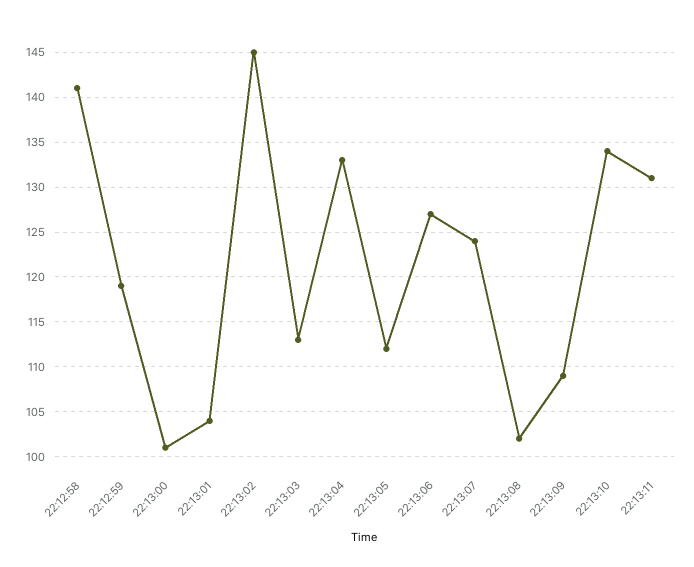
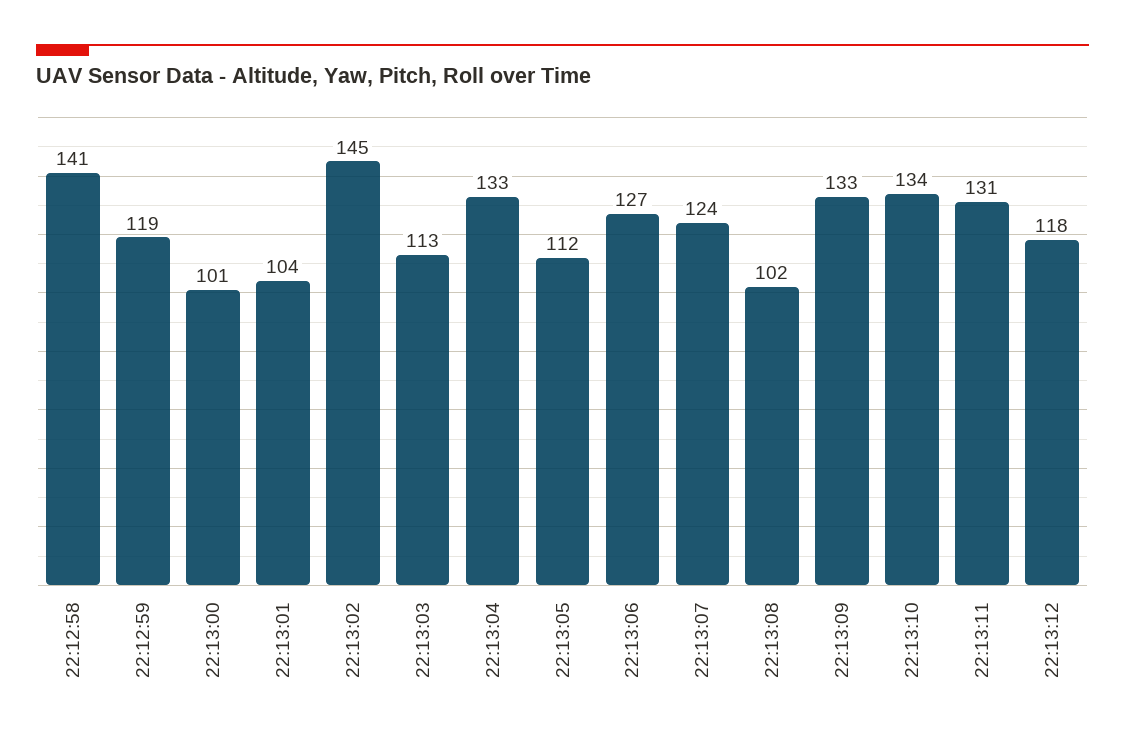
22:13:09: 109 -> 133
22:13:12: none -> 118

